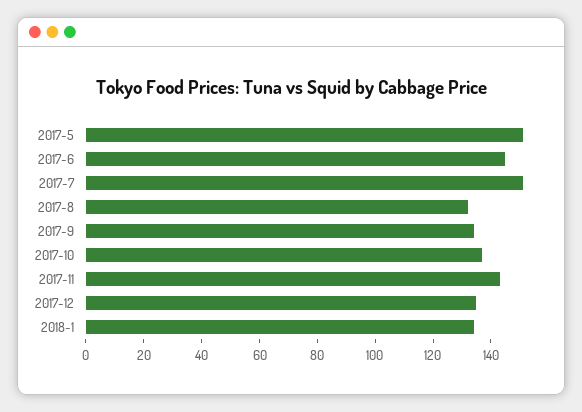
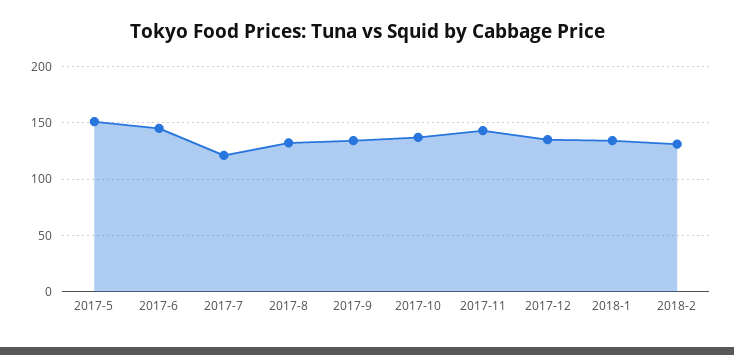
2017-7: 150 -> 120
2018-2: none -> 130

